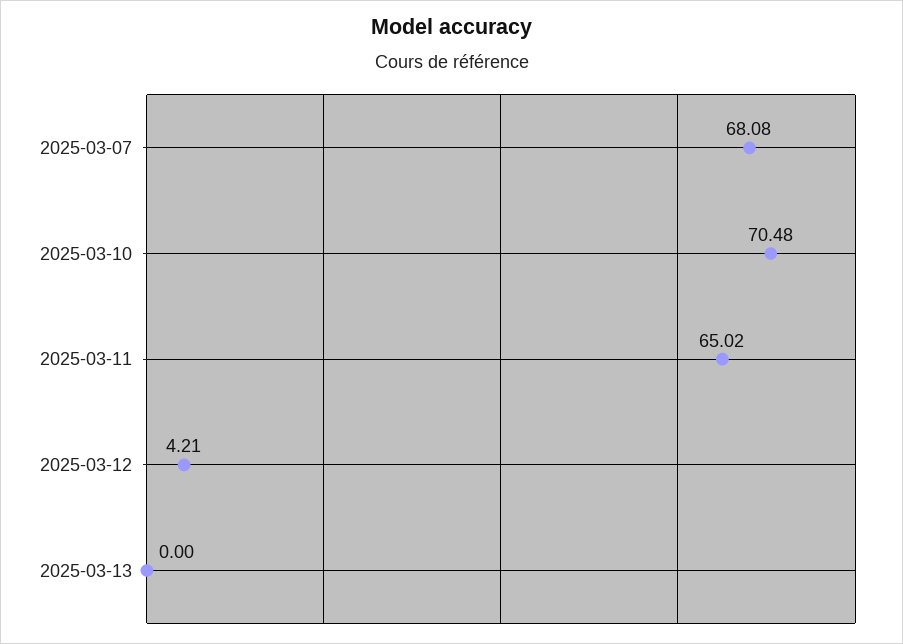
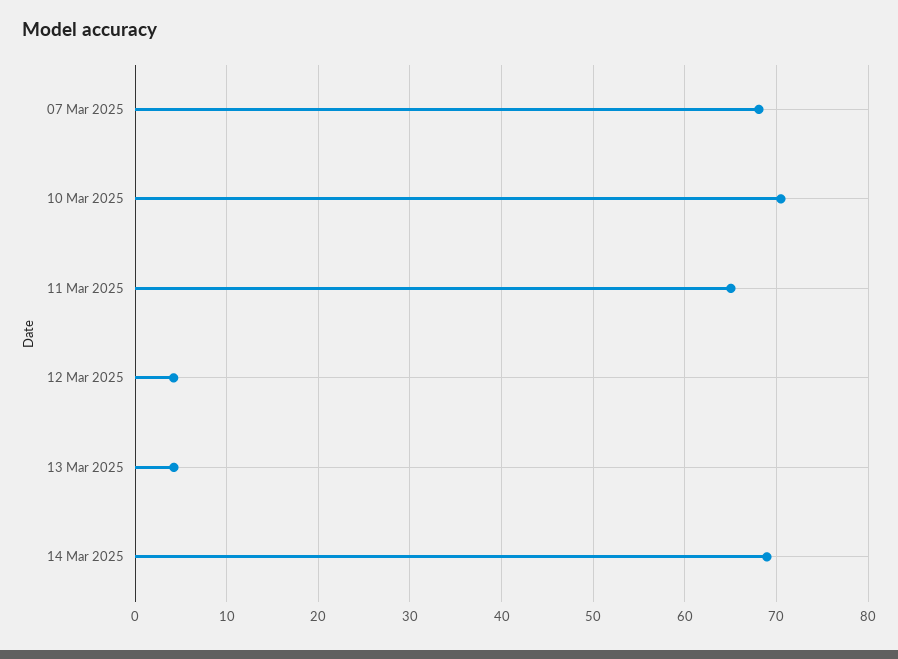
2025-03-13: 0 -> 4
14 Mar 2025: none -> 69

